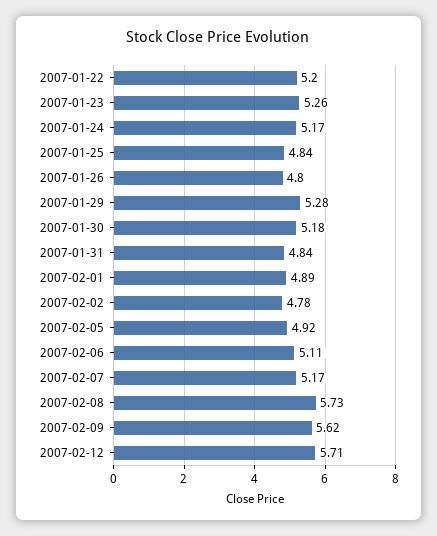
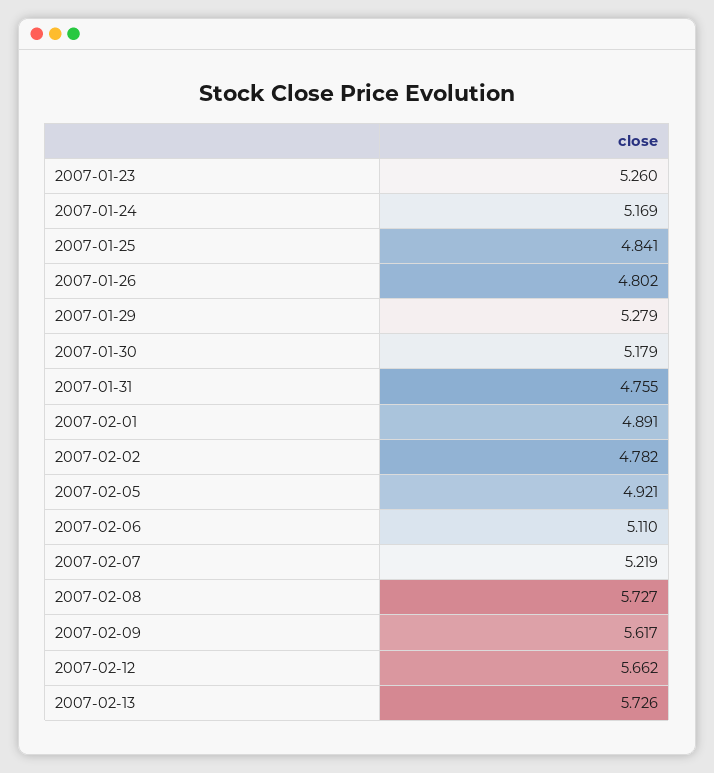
2007-01-22: 5.2 -> none
2007-01-31: 4.84 -> 4.755
2007-02-07: 5.17 -> 5.219
2007-02-12: 5.71 -> 5.662
2007-02-13: none -> 5.726

